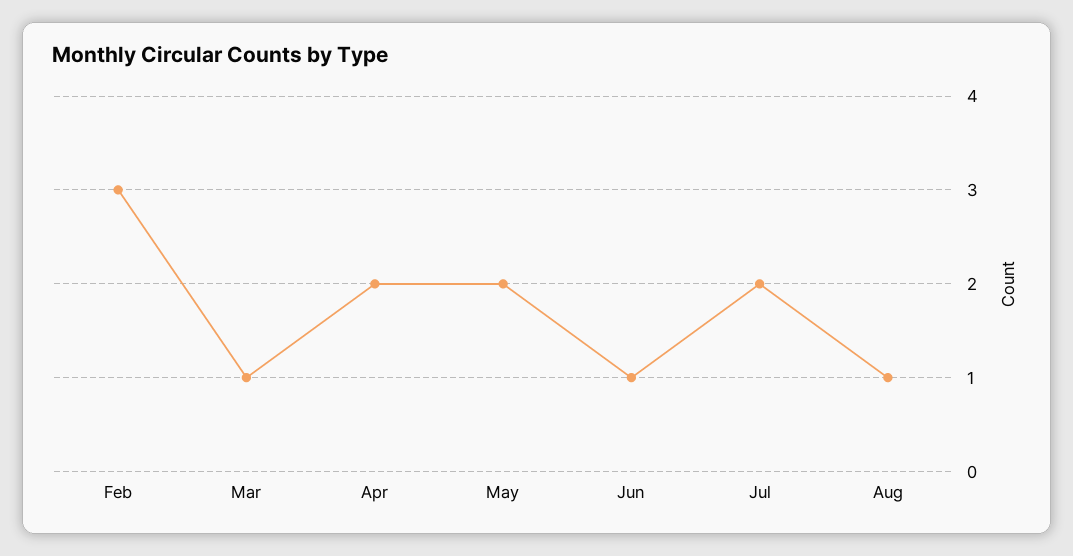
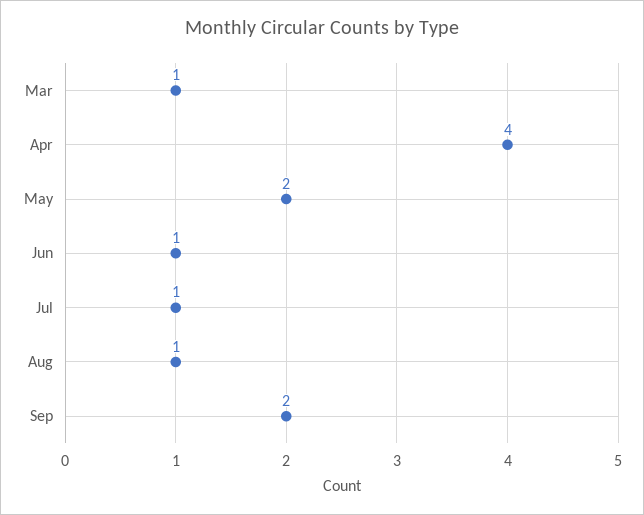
Feb: 3 -> none
Apr: 2 -> 4
Jul: 2 -> 1
Sep: none -> 2

